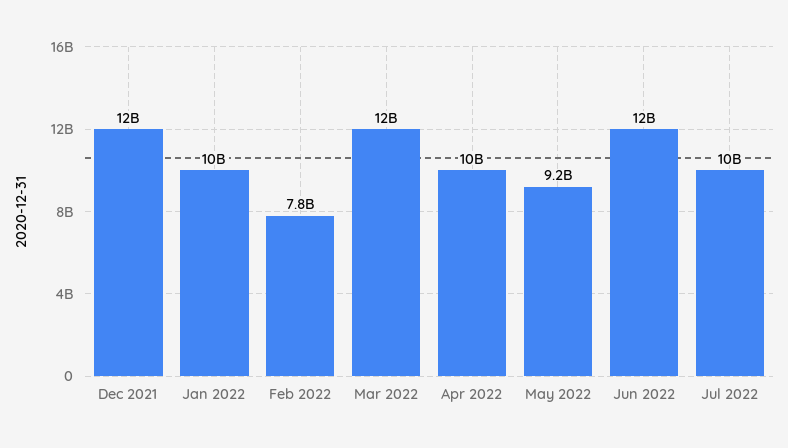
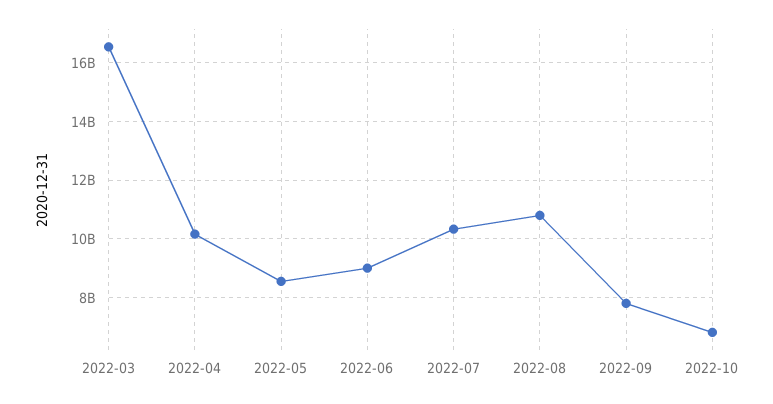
Dec 2021: 12000000000 -> none
Jan 2022: 10000000000 -> none
Feb 2022: 7800000000 -> none
Mar 2022: 12000000000 -> 16500000000
May 2022: 9200000000 -> 8500000000
Jun 2022: 12000000000 -> 9000000000
2022-08: none -> 10750000000
2022-09: none -> 7750000000
2022-10: none -> 6750000000

